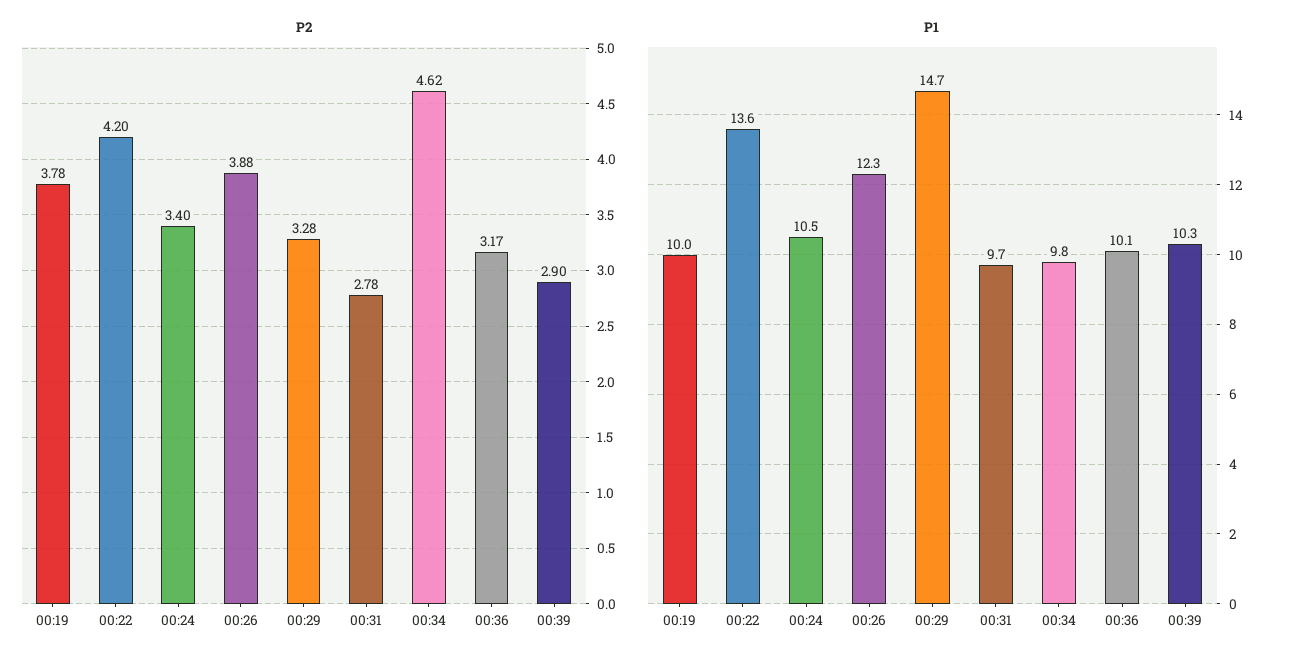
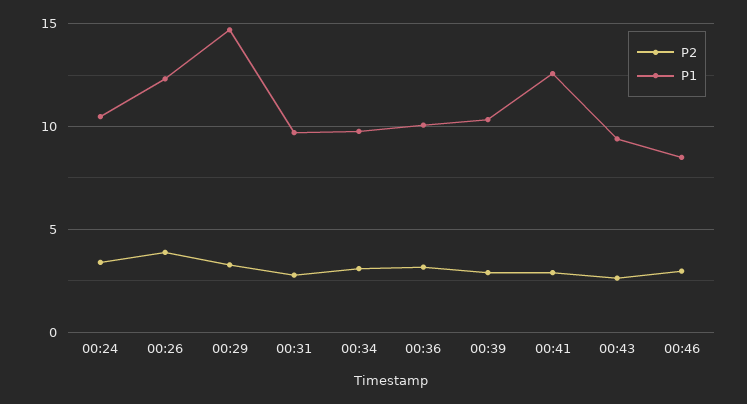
P2, 00:19: 3.78 -> none
P2, 00:22: 4.2 -> none
P2, 00:34: 4.62 -> 3
P1, 00:19: 10 -> none
P1, 00:22: 13.6 -> none
P2, 00:41: none -> 3
P1, 00:41: none -> 12.5
P2, 00:43: none -> 2.5
P1, 00:43: none -> 9.5
P2, 00:46: none -> 3
P1, 00:46: none -> 8.5

